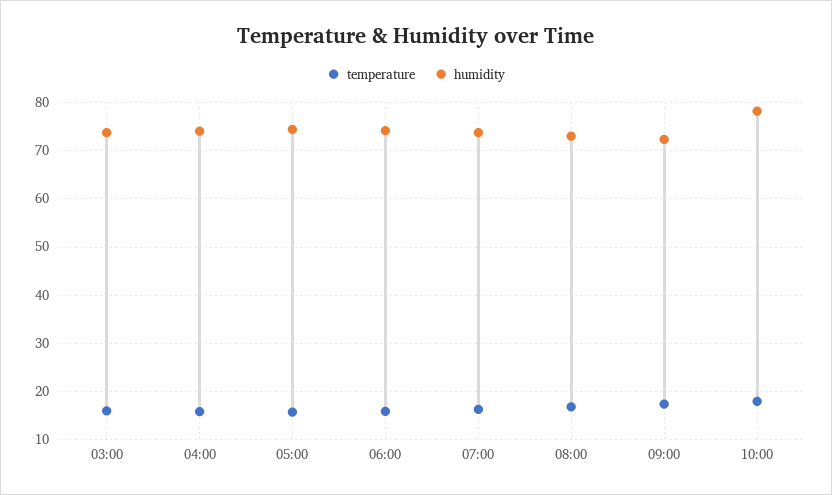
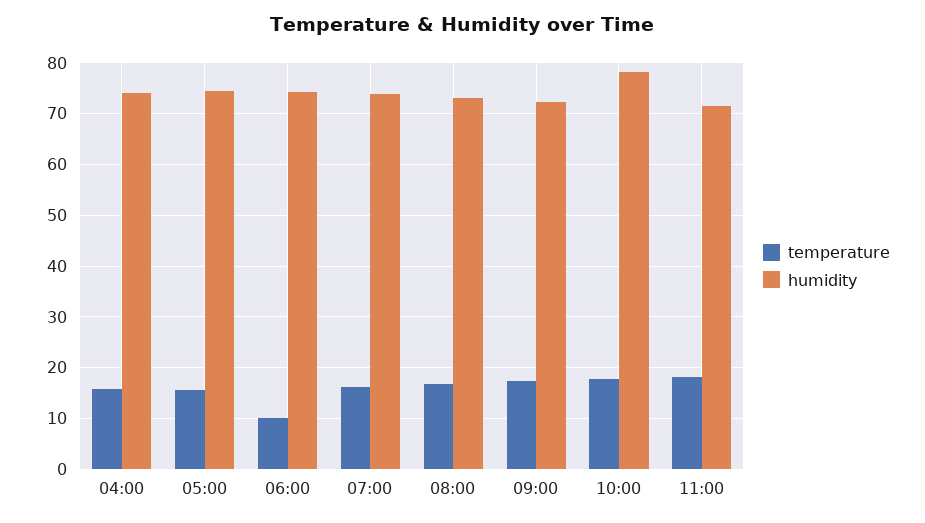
temperature, 03:00: 16 -> none
humidity, 03:00: 74 -> none
temperature, 06:00: 16 -> 10
temperature, 11:00: none -> 18
humidity, 11:00: none -> 72

